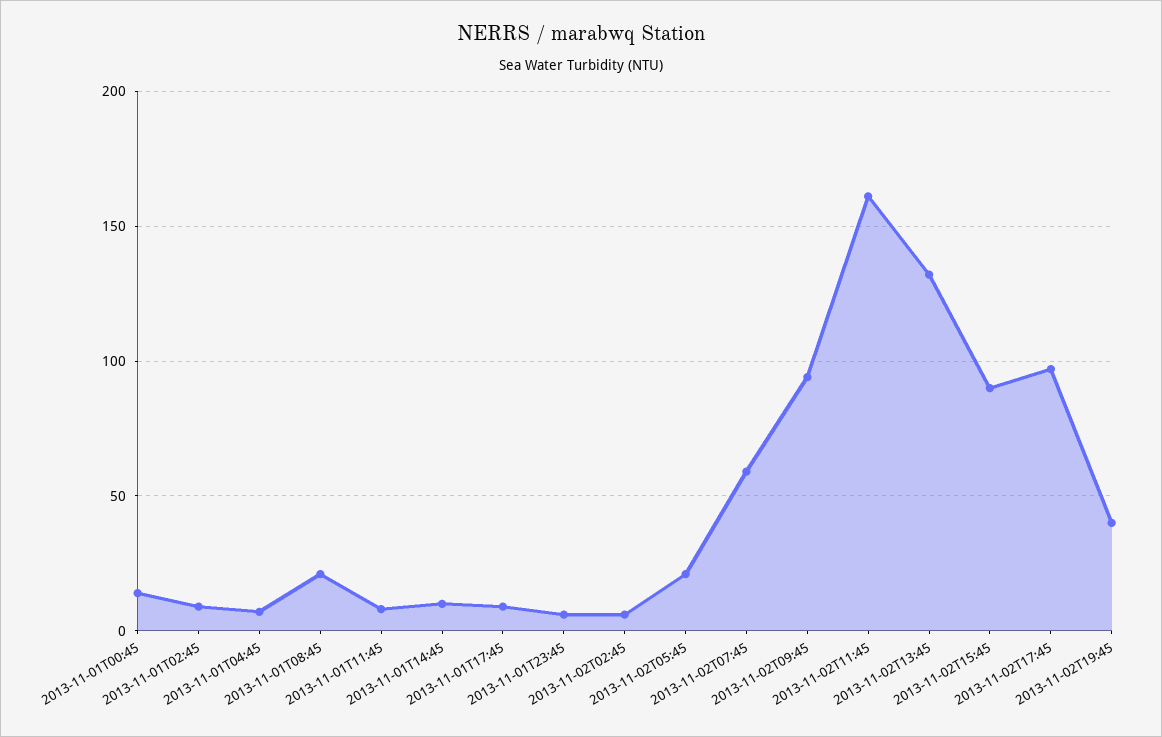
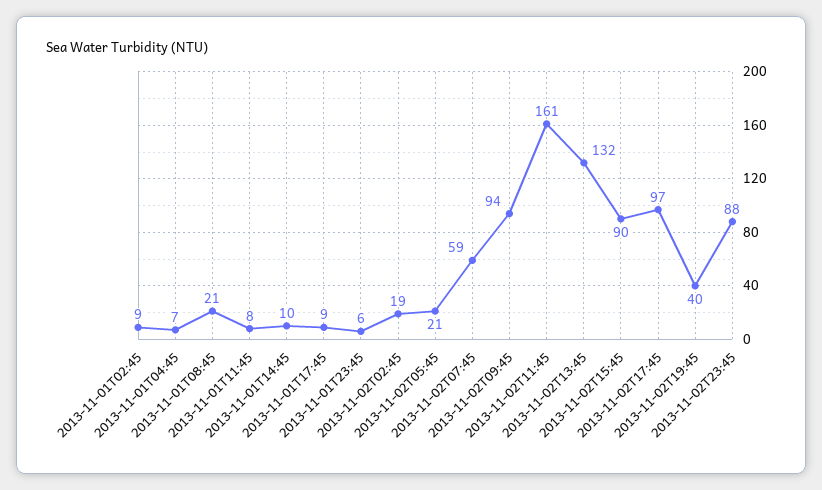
2013-11-01T00:45: 15 -> none
2013-11-02T02:45: 5 -> 19
2013-11-02T23:45: none -> 88

